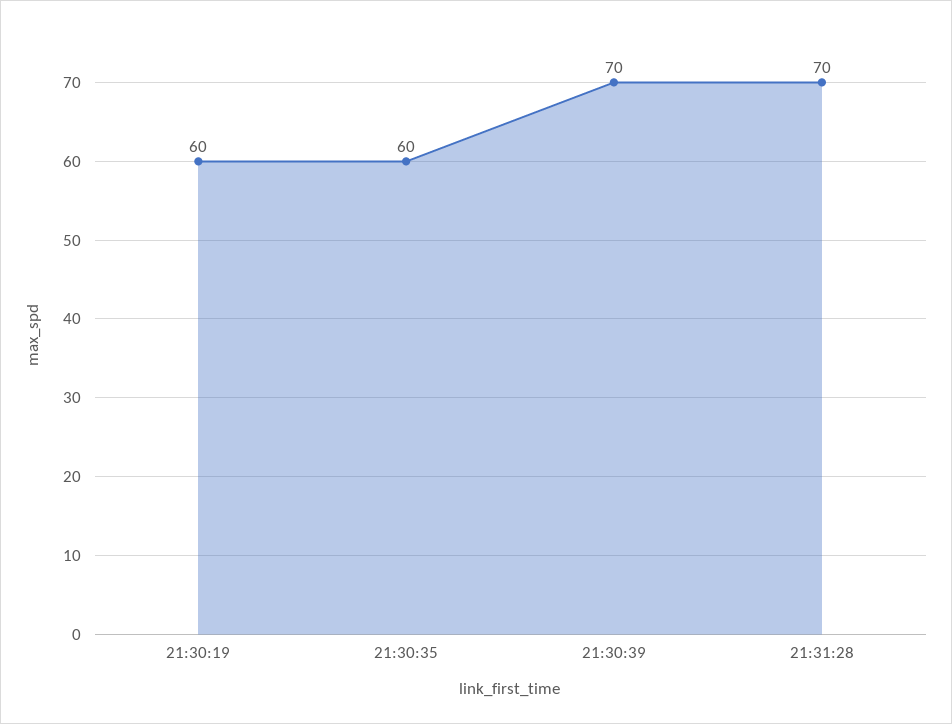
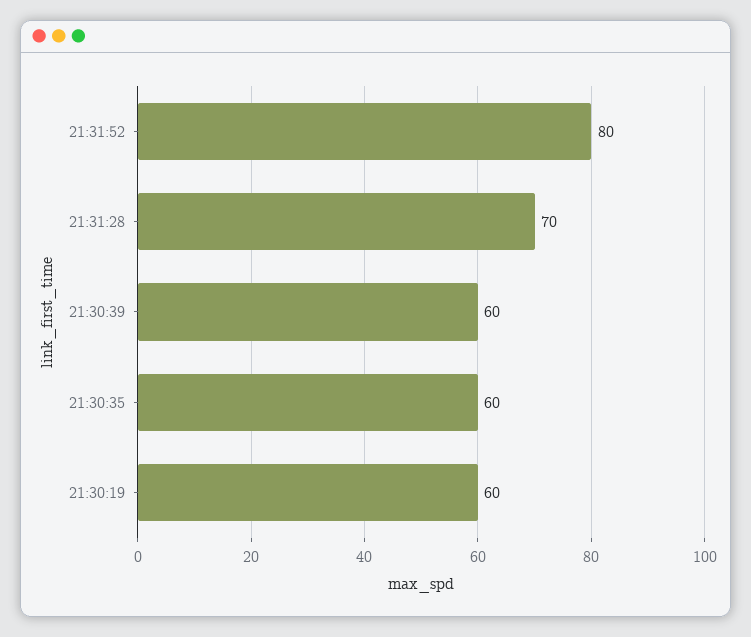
21:30:39: 70 -> 60
21:31:52: none -> 80

